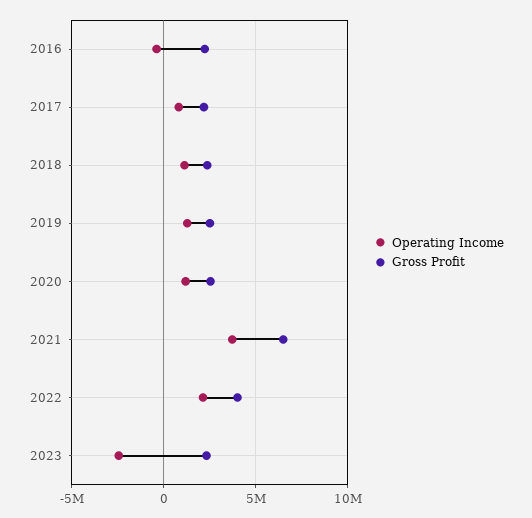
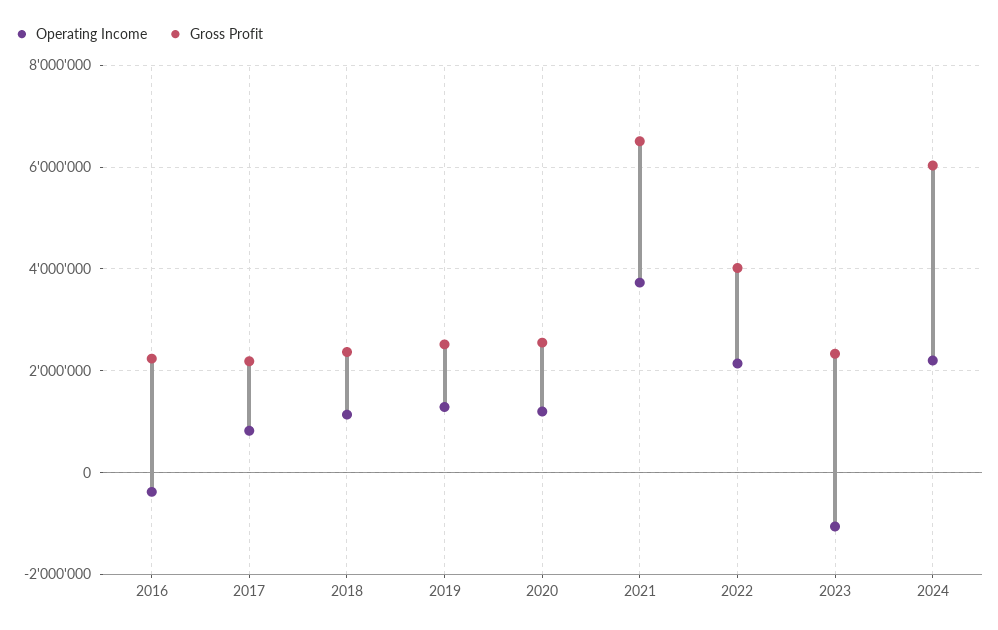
Operating Income, 2023: -2500000 -> -1000000
Operating Income, 2024: none -> 2200000
Gross Profit, 2024: none -> 6000000

